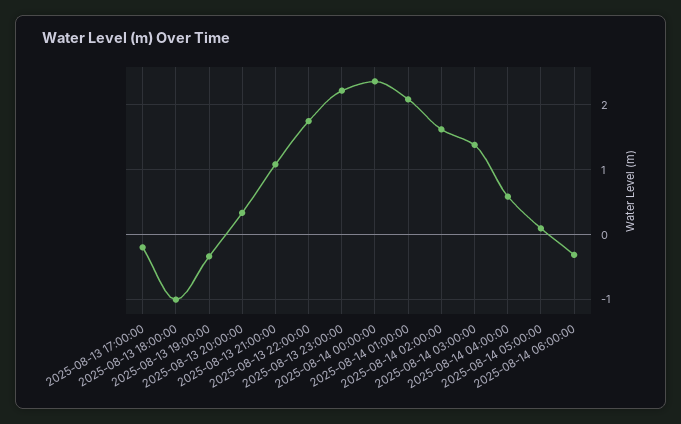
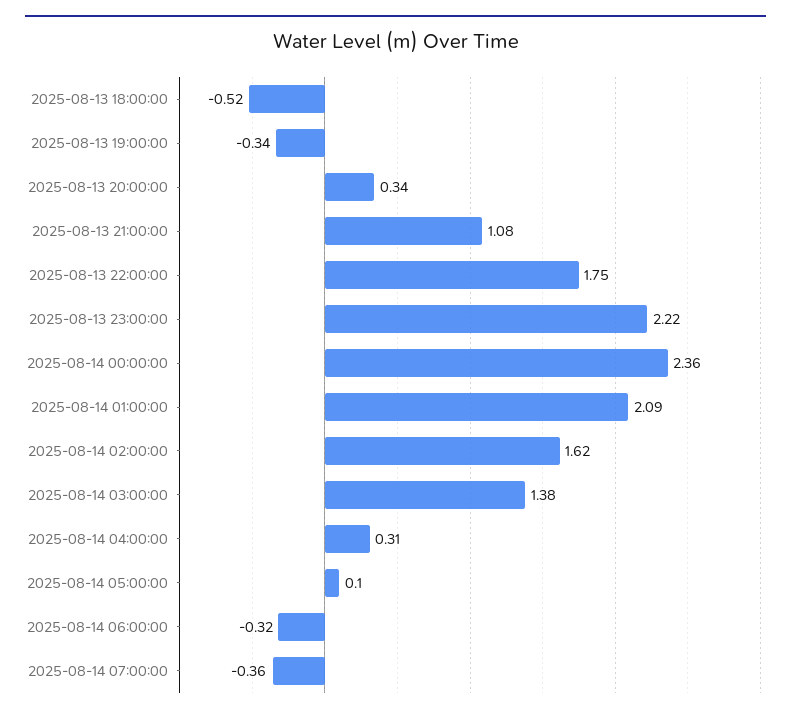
2025-08-13 17:00:00: -0.2 -> none
2025-08-13 18:00:00: -1 -> -0.52
2025-08-14 04:00:00: 0.6 -> 0.31
2025-08-14 07:00:00: none -> -0.36

